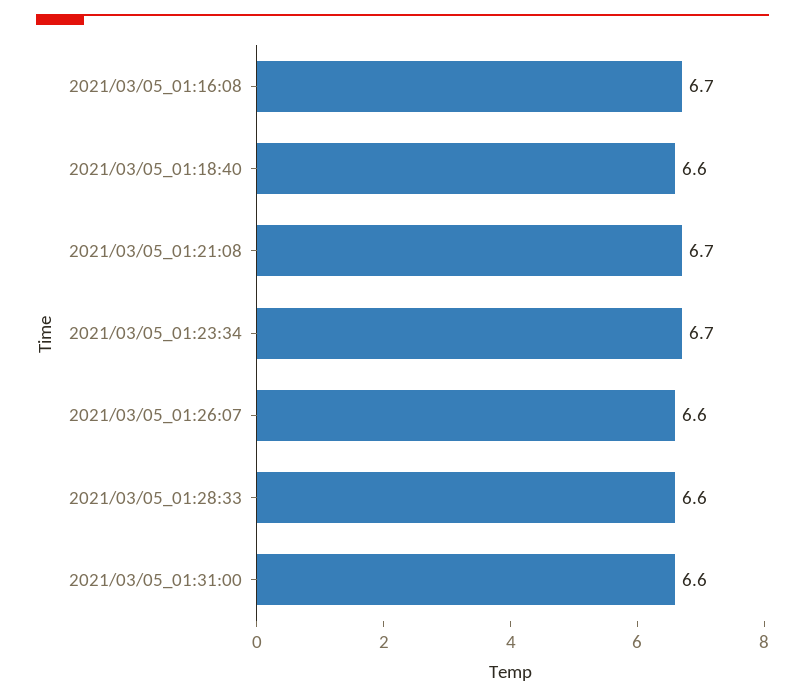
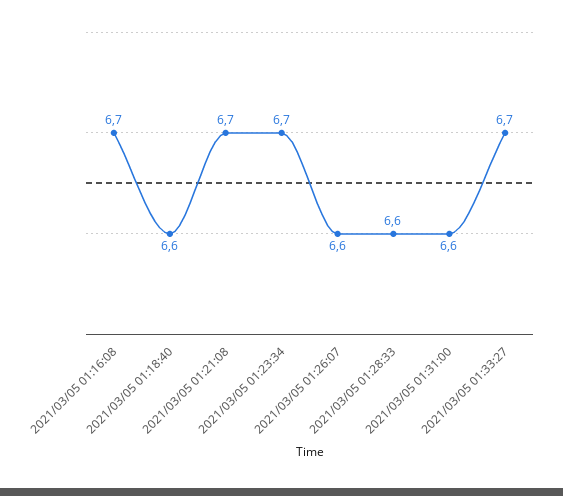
2021/03/05 01:33:27: none -> 6.7

